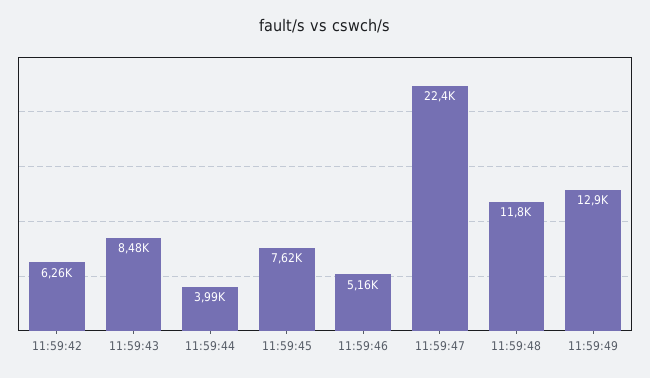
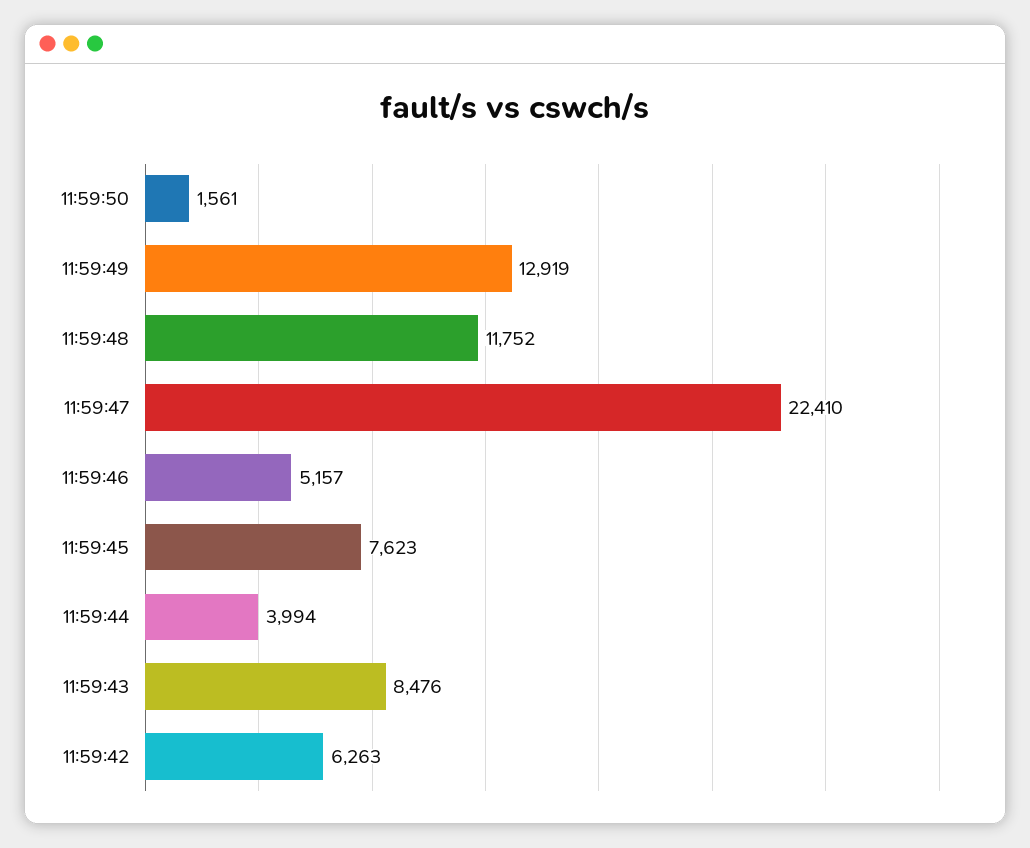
11:59:50: none -> 1561

